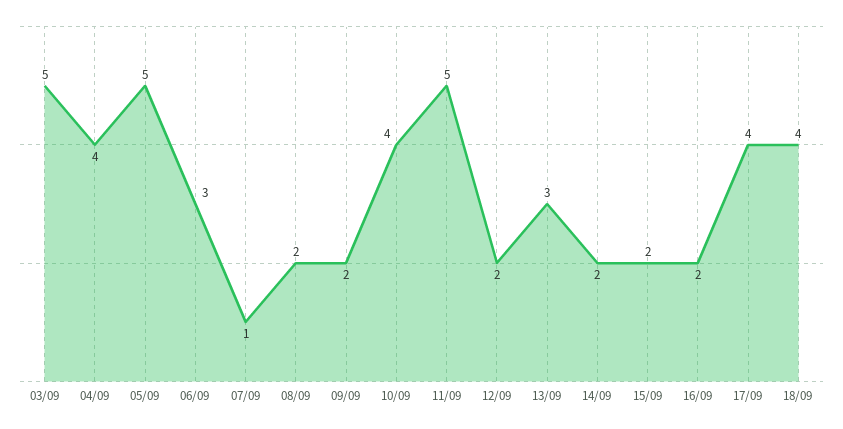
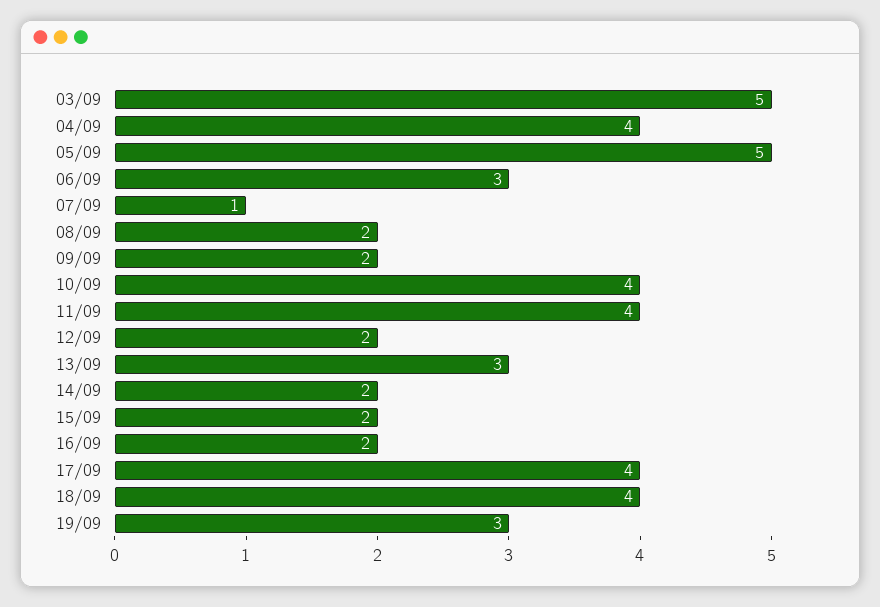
11/09: 5 -> 4
19/09: none -> 3

